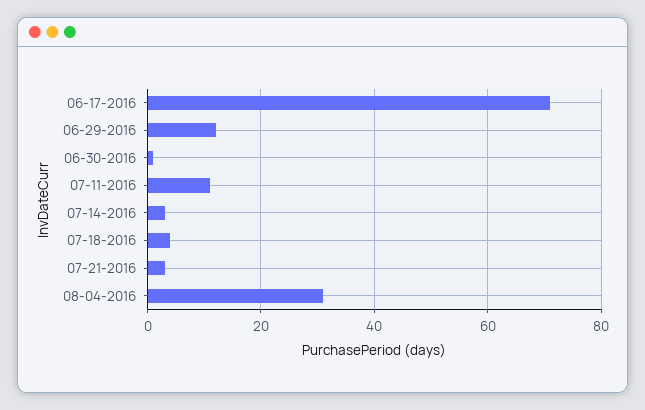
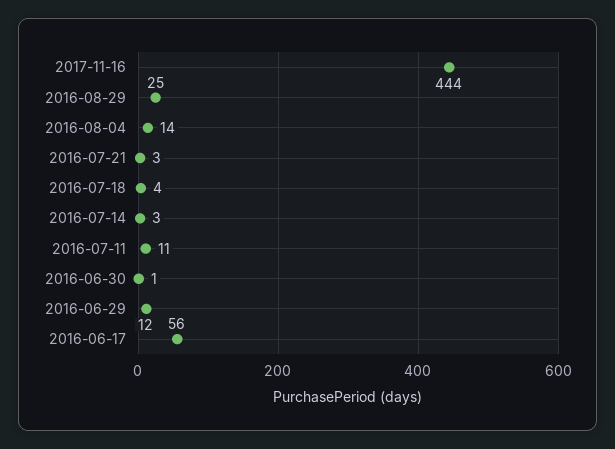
06-17-2016: 70 -> 56
08-04-2016: 30 -> 14
2017-11-16: none -> 444
2016-08-29: none -> 25

